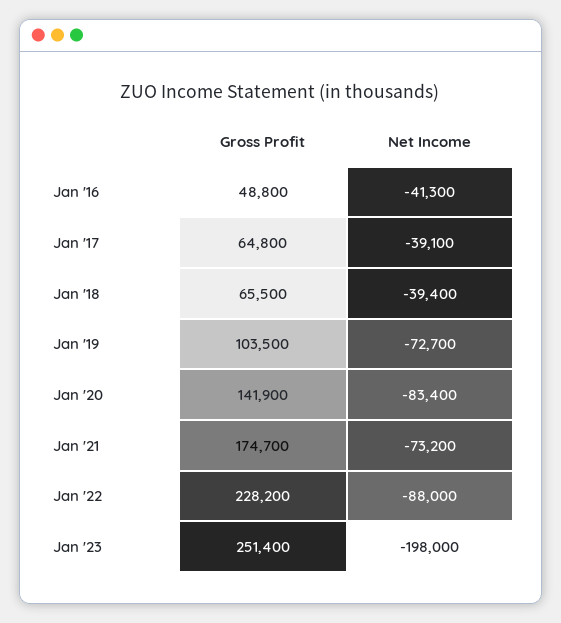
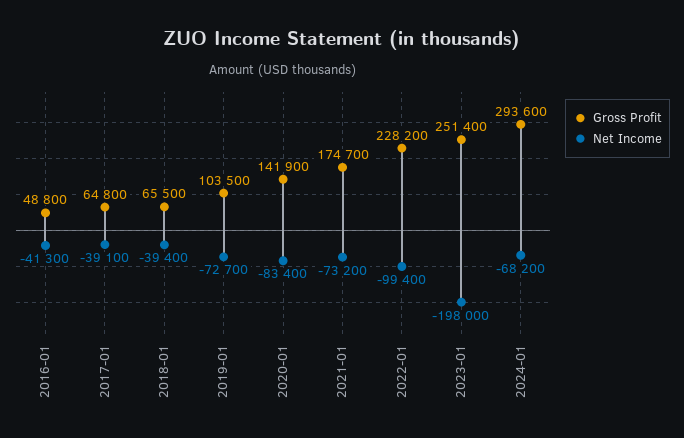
Net Income, Jan '22: -88000 -> -99400
Gross Profit, 2024-01: none -> 293600
Net Income, 2024-01: none -> -68200

